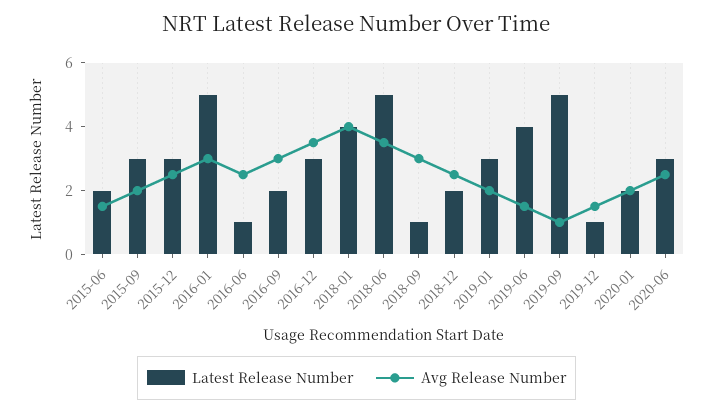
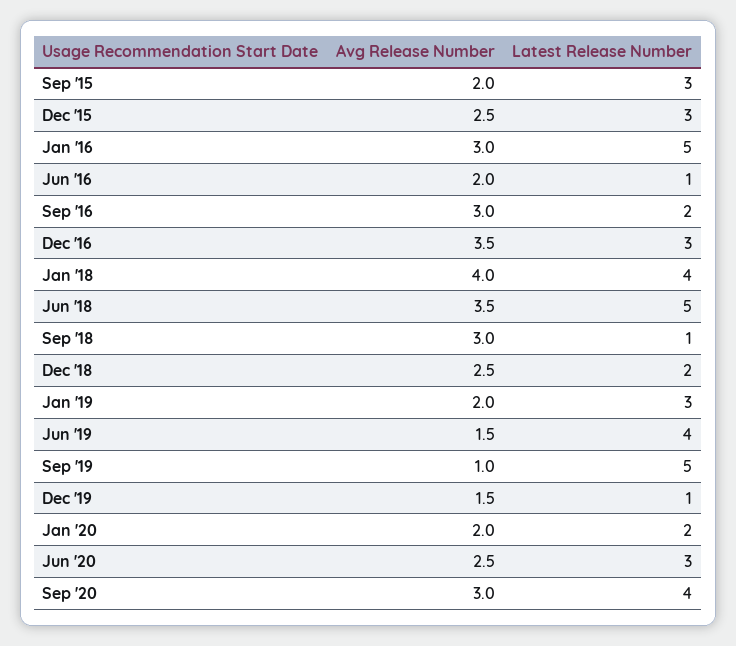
Latest Release Number, 2015-06: 2 -> none
Avg Release Number, 2015-06: 1.5 -> none
Avg Release Number, 2016-06: 2.5 -> 2
Avg Release Number, Sep '20: none -> 3
Latest Release Number, Sep '20: none -> 4

